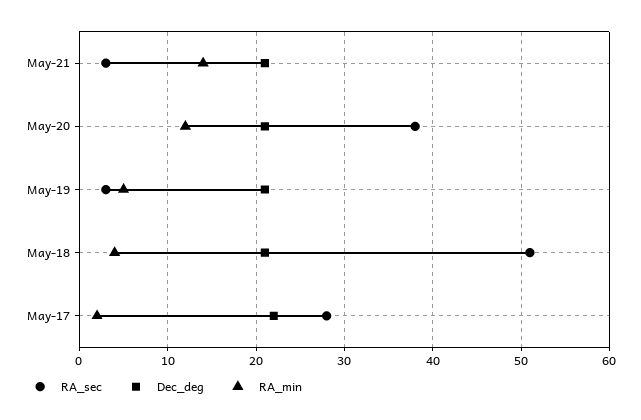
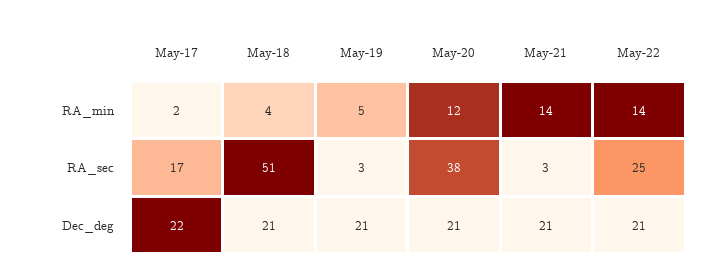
RA_sec, May-17: 28 -> 17
RA_min, May-22: none -> 14
RA_sec, May-22: none -> 25
Dec_deg, May-22: none -> 21

